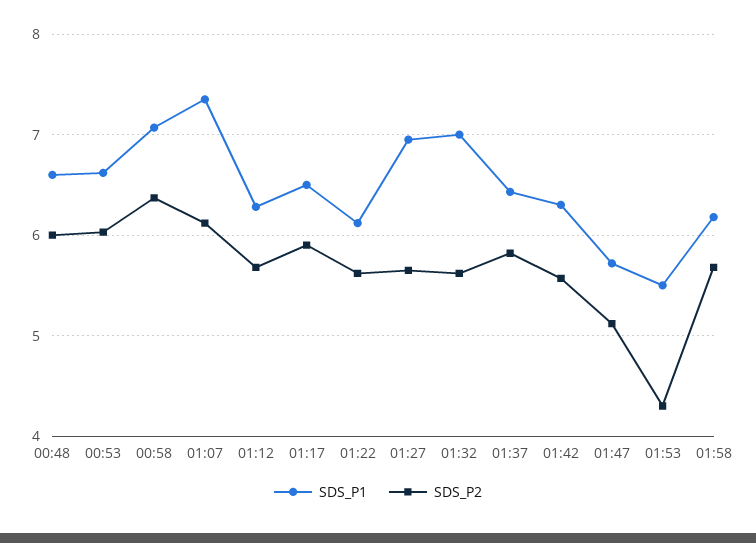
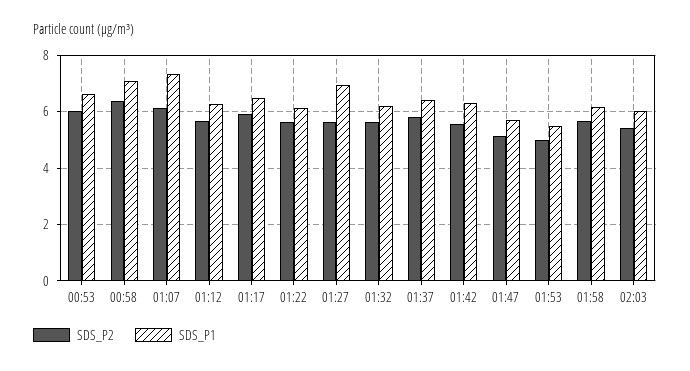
SDS_P1, 00:48: 6.6 -> none
SDS_P2, 00:48: 6 -> none
SDS_P1, 01:32: 7 -> 6.25
SDS_P2, 01:53: 4.3 -> 5
SDS_P2, 02:03: none -> 5.5
SDS_P1, 02:03: none -> 6

